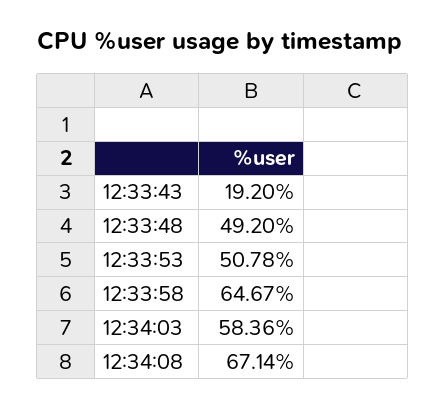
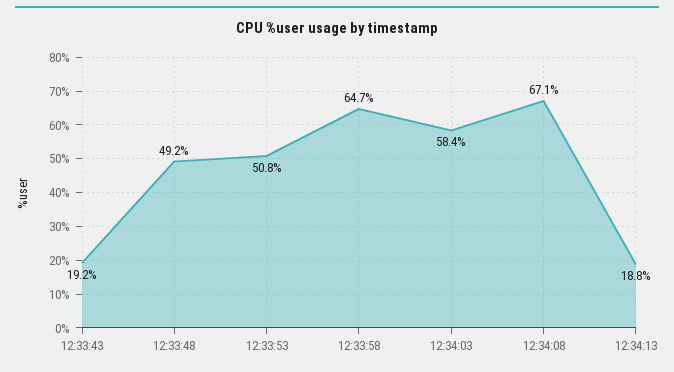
12:34:13: none -> 18.8

